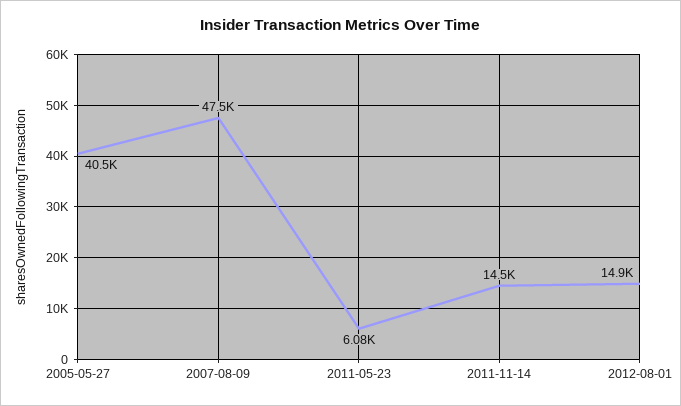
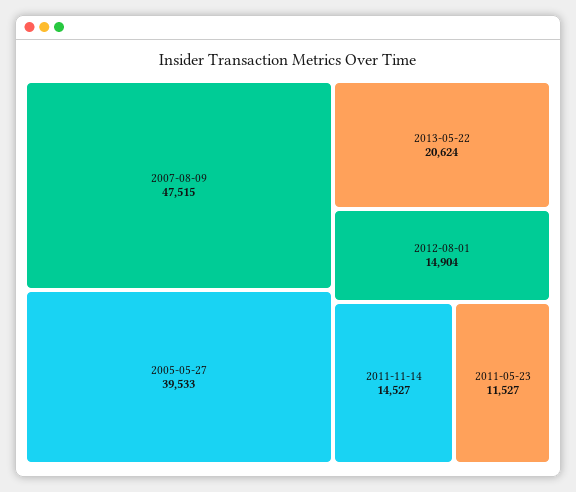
2005-05-27: 40500 -> 39533
2011-05-23: 6080 -> 11527
2013-05-22: none -> 20624

